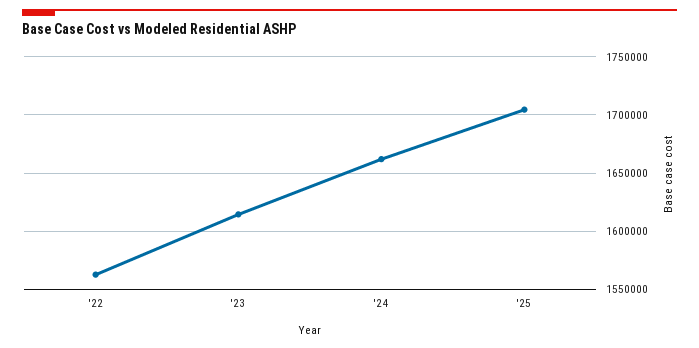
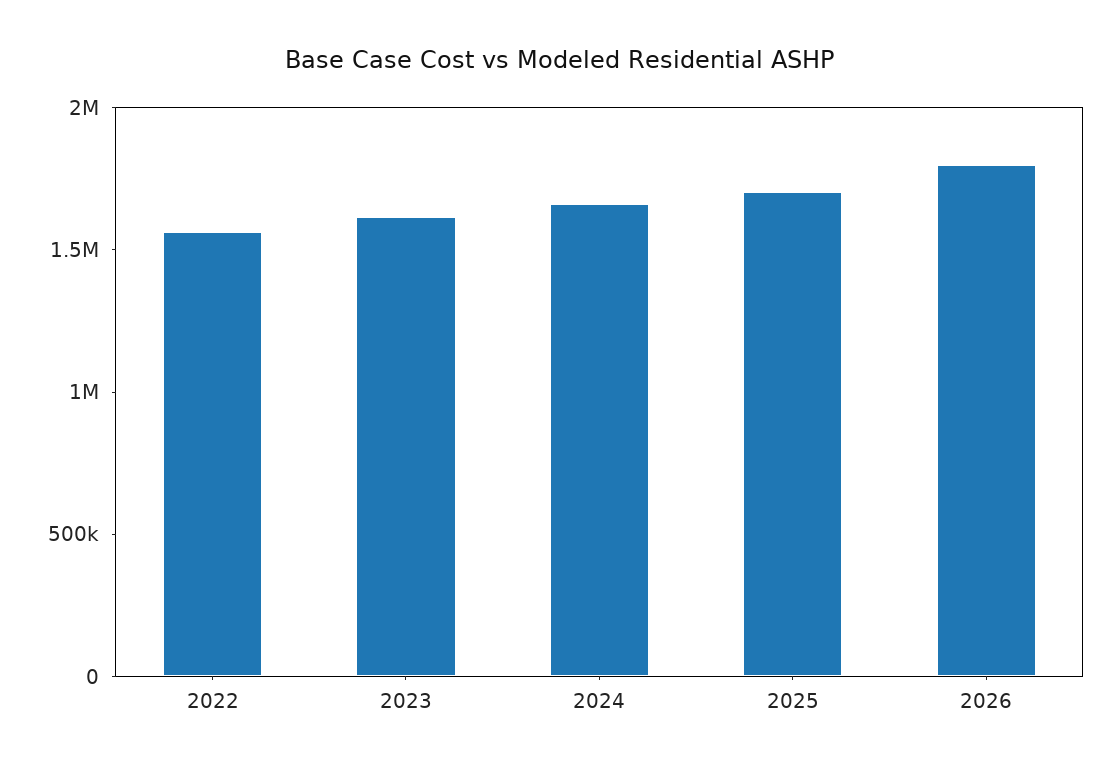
2026: none -> 1800000

